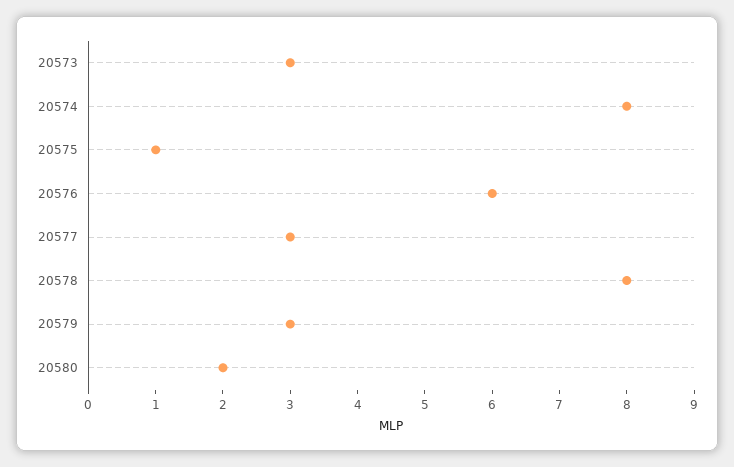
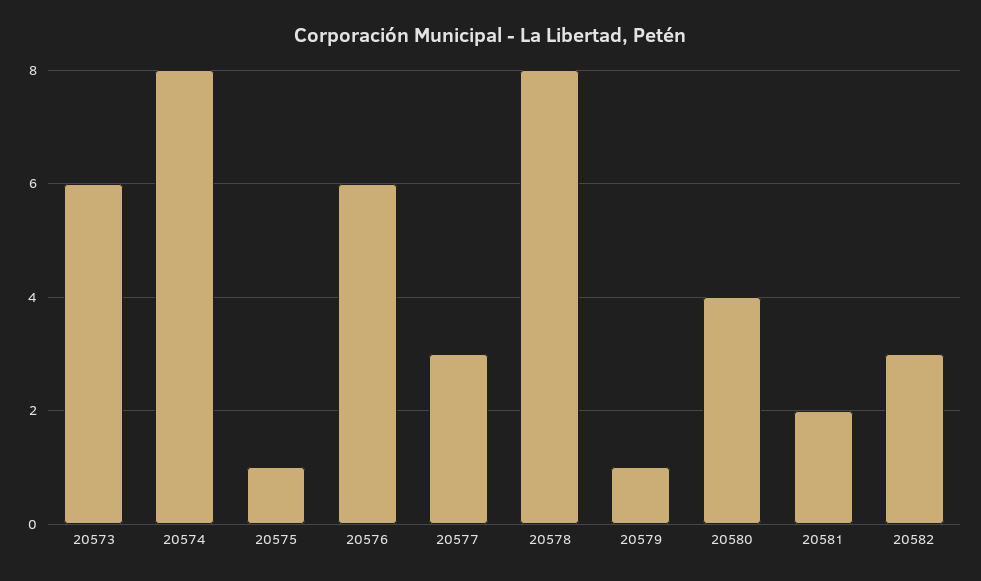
20573: 3 -> 6
20579: 3 -> 1
20580: 2 -> 4
20581: none -> 2
20582: none -> 3

